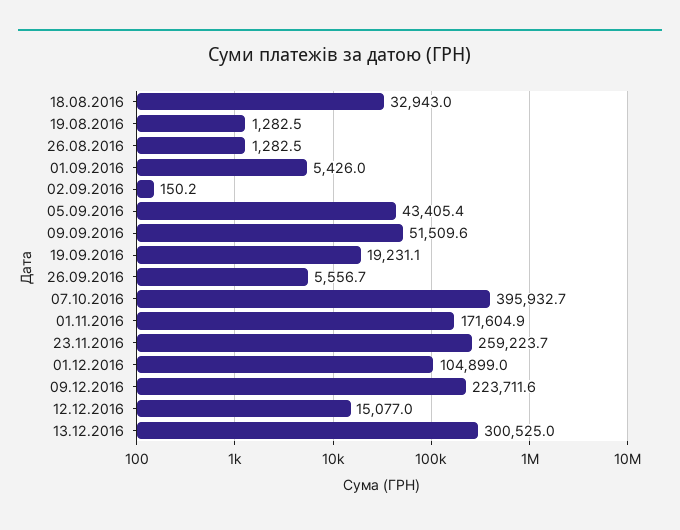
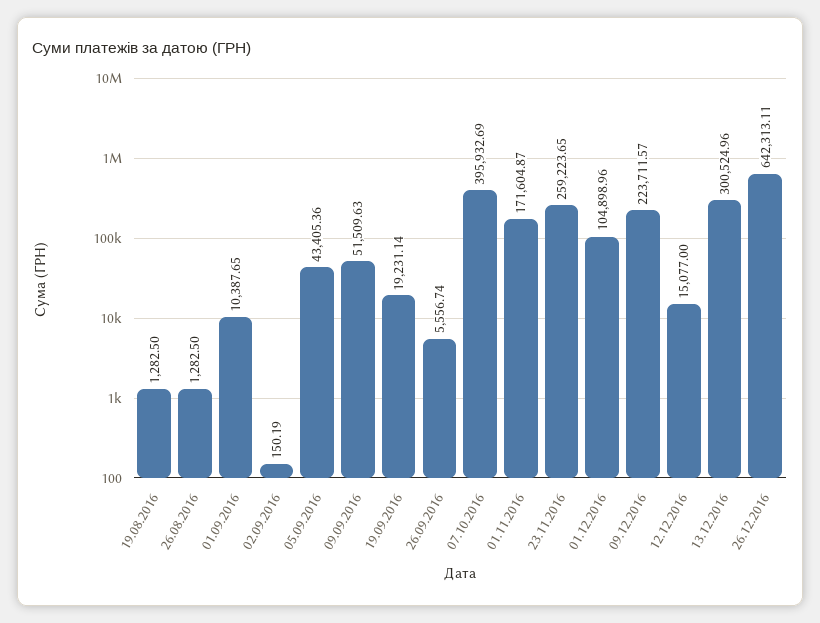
18.08.2016: 32943 -> none
01.09.2016: 5426 -> 10387.65
26.12.2016: none -> 642313.11

